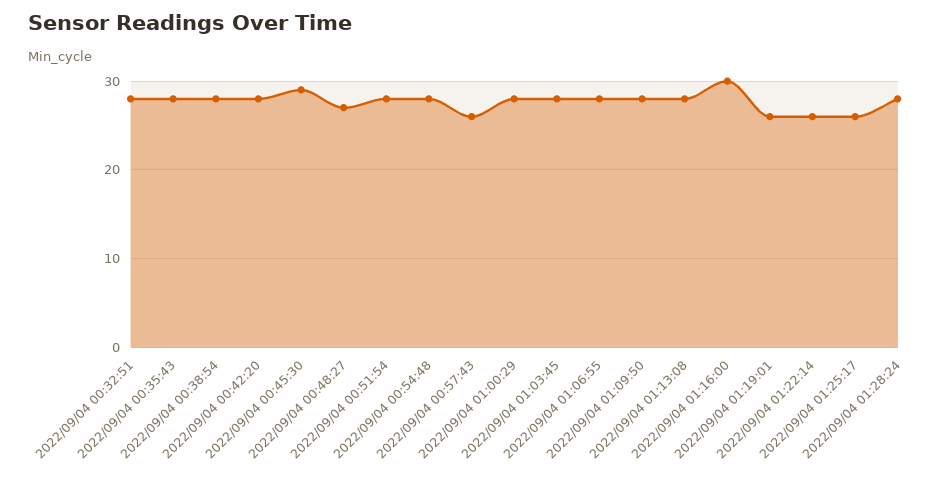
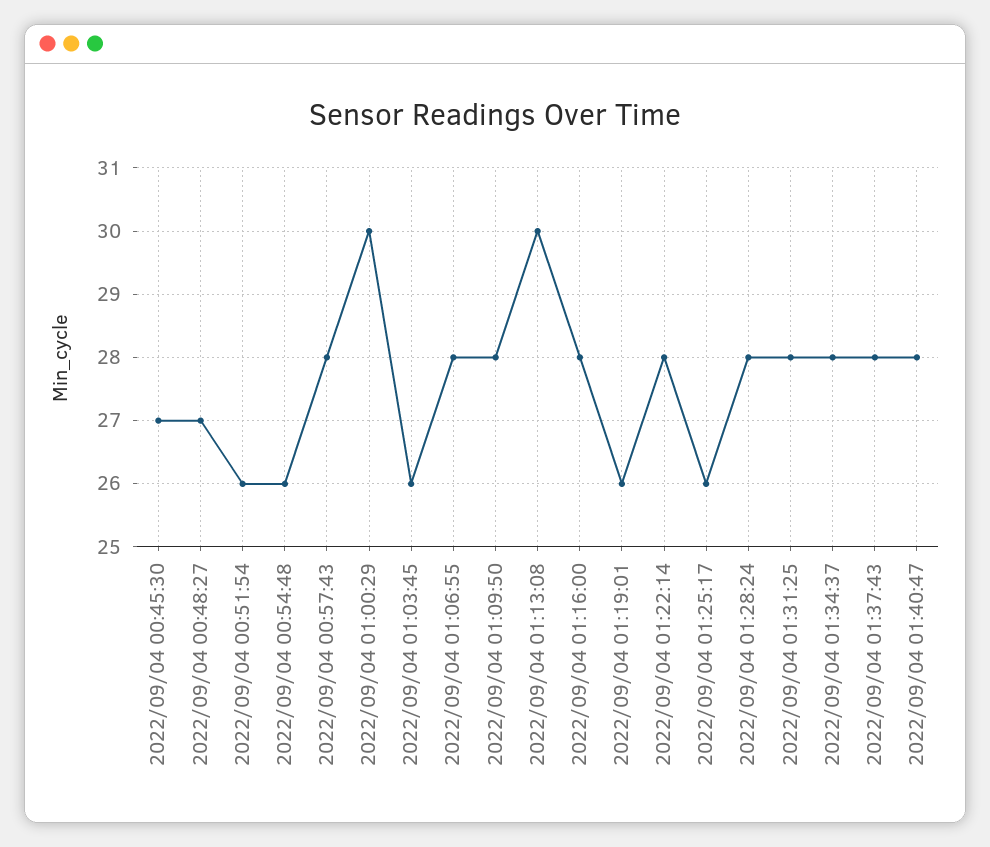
2022/09/04 00:32:51: 28 -> none
2022/09/04 00:35:43: 28 -> none
2022/09/04 00:38:54: 28 -> none
2022/09/04 00:42:20: 28 -> none
2022/09/04 00:45:30: 29 -> 27
2022/09/04 00:51:54: 28 -> 26
2022/09/04 00:54:48: 28 -> 26
2022/09/04 00:57:43: 26 -> 28
2022/09/04 01:00:29: 28 -> 30
2022/09/04 01:03:45: 28 -> 26
2022/09/04 01:13:08: 28 -> 30
2022/09/04 01:16:00: 30 -> 28
2022/09/04 01:22:14: 26 -> 28
2022/09/04 01:31:25: none -> 28
2022/09/04 01:34:37: none -> 28
2022/09/04 01:37:43: none -> 28
2022/09/04 01:40:47: none -> 28

